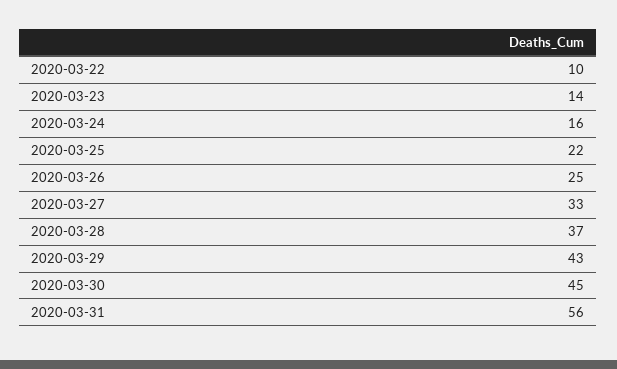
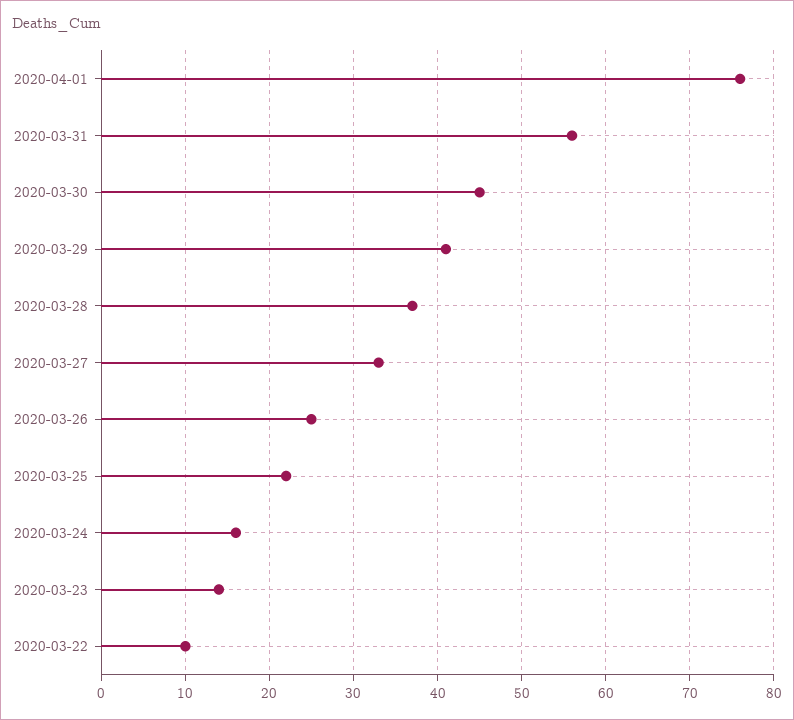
2020-03-29: 43 -> 41
2020-04-01: none -> 76

